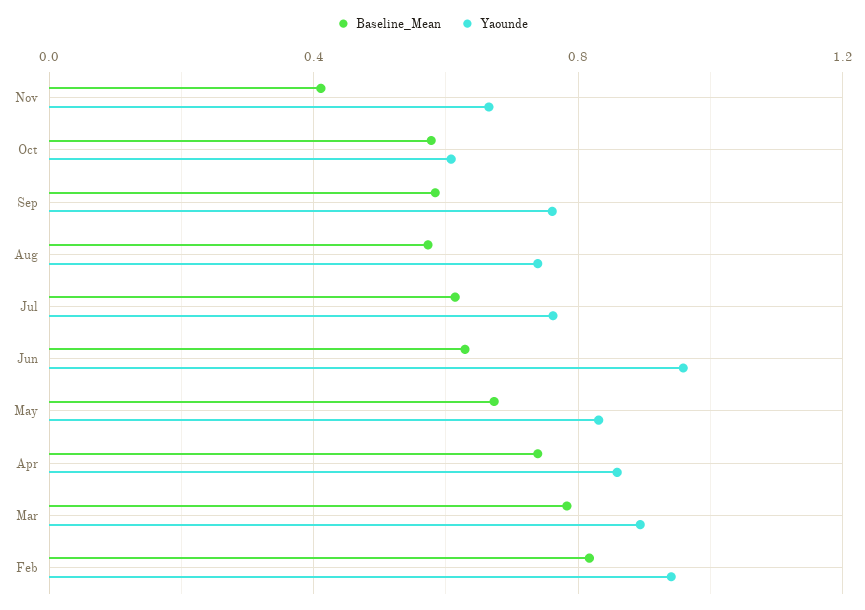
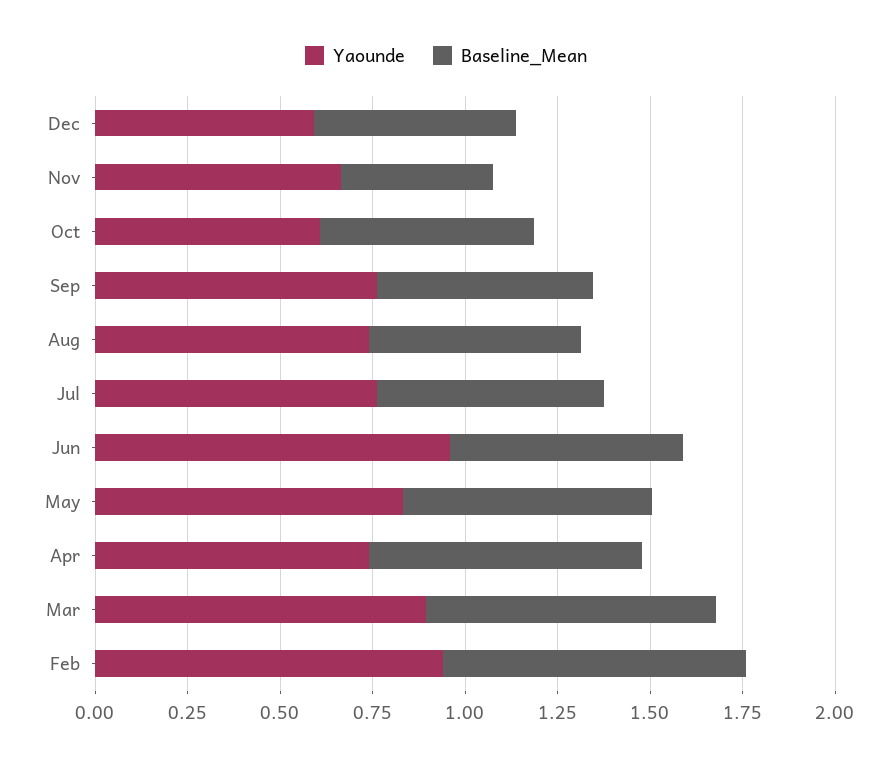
Yaounde, Apr: 0.85 -> 0.75
Yaounde, Dec: none -> 0.6
Baseline_Mean, Dec: none -> 0.55

